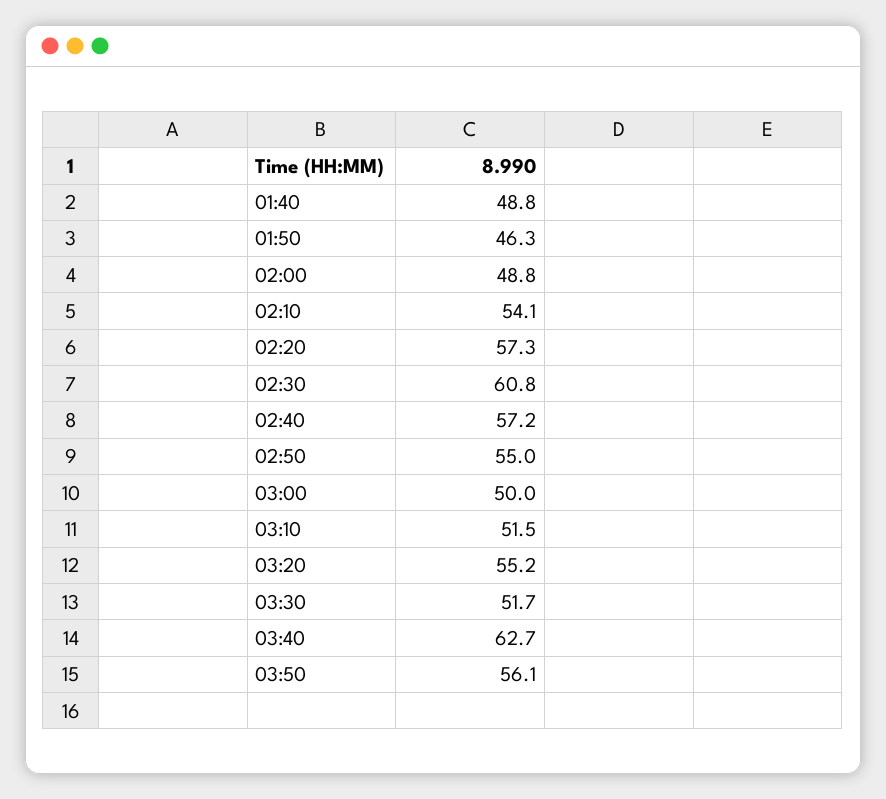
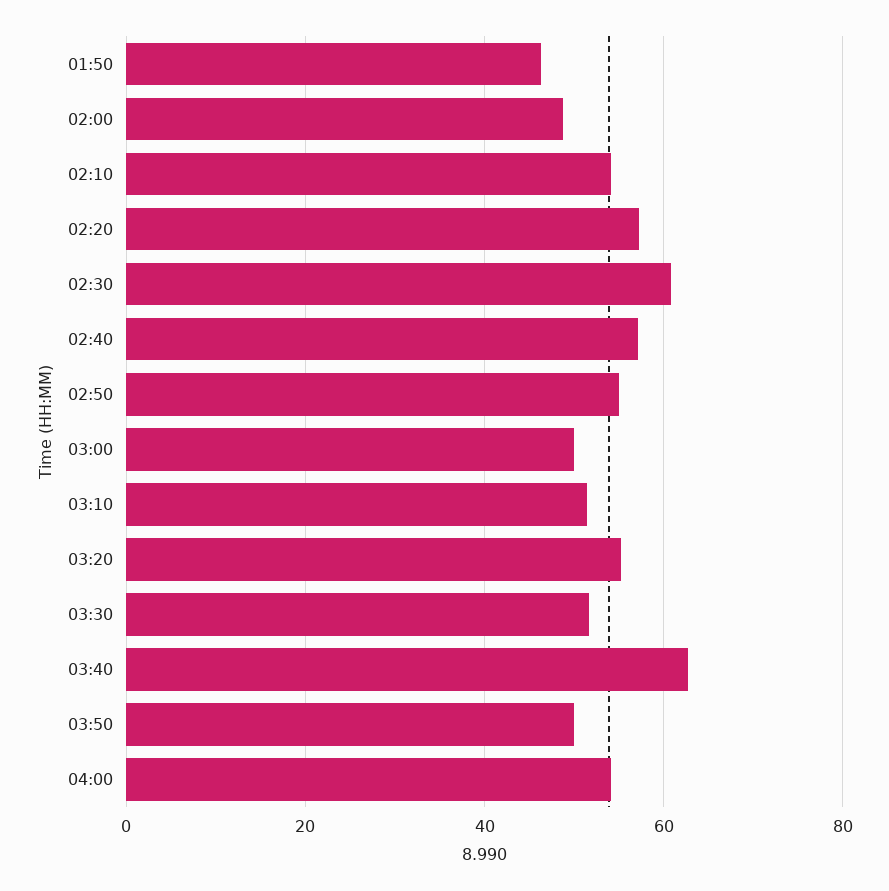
01:40: 48.8 -> none
03:50: 56.1 -> 50
04:00: none -> 54

